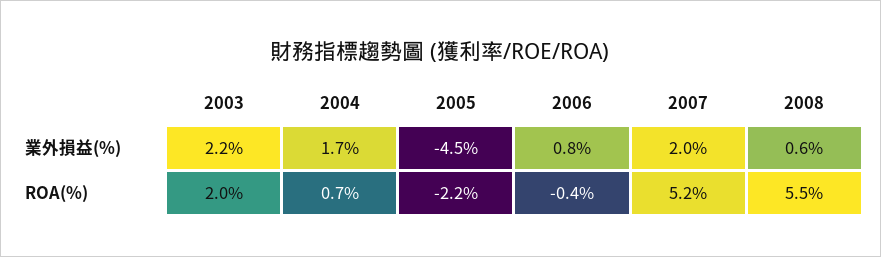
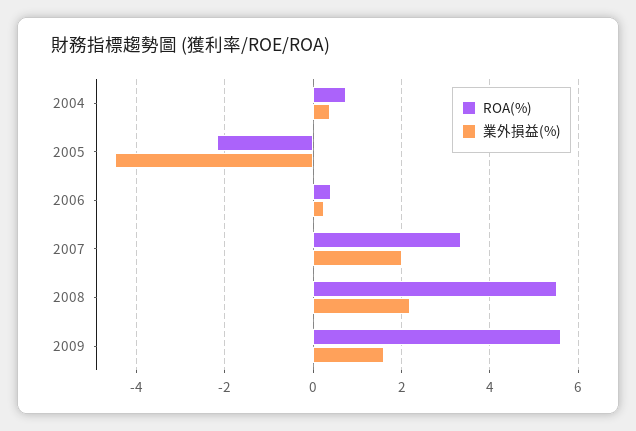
業外損益(%), 2003: 2.2 -> none
業外損益(%), 2004: 1.7 -> 0.4
業外損益(%), 2006: 0.8 -> 0.2
業外損益(%), 2008: 0.6 -> 2.2
ROA(%), 2003: 2 -> none
ROA(%), 2006: -0.4 -> 0.4
ROA(%), 2007: 5.2 -> 3.4
ROA(%), 2009: none -> 5.6
業外損益(%), 2009: none -> 1.6

